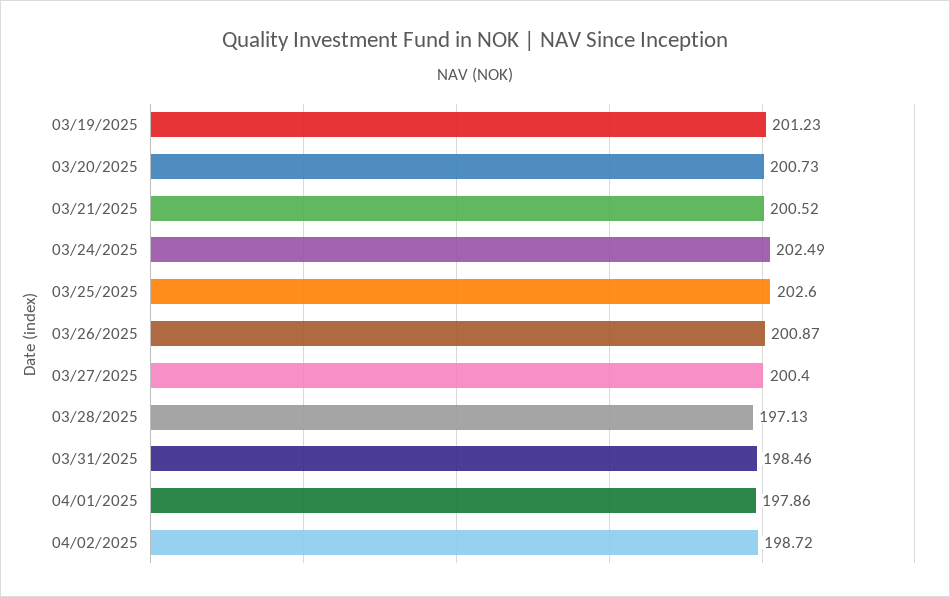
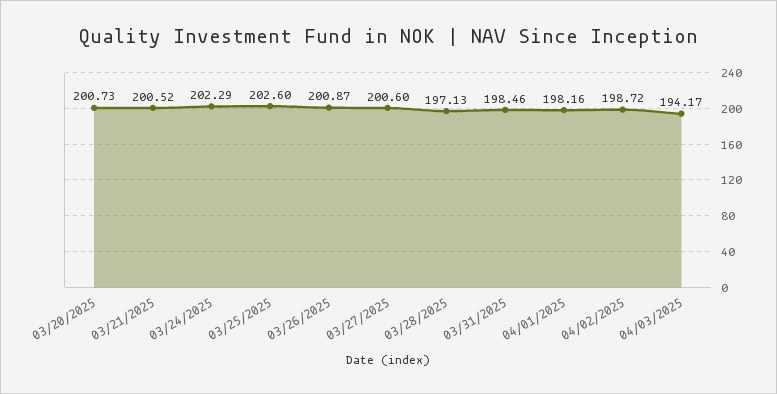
03/19/2025: 201.23 -> none
03/24/2025: 202.49 -> 202.29
03/27/2025: 200.4 -> 200.6
04/01/2025: 197.86 -> 198.16
04/03/2025: none -> 194.17

